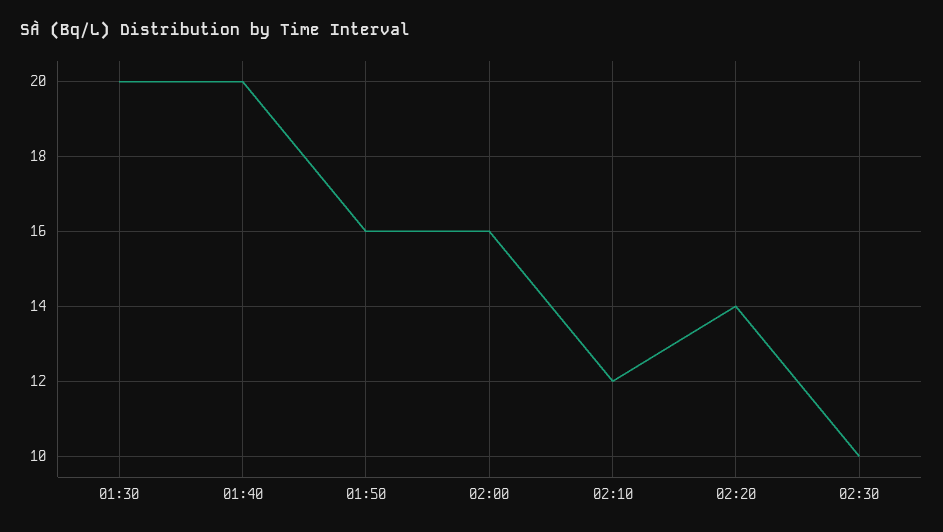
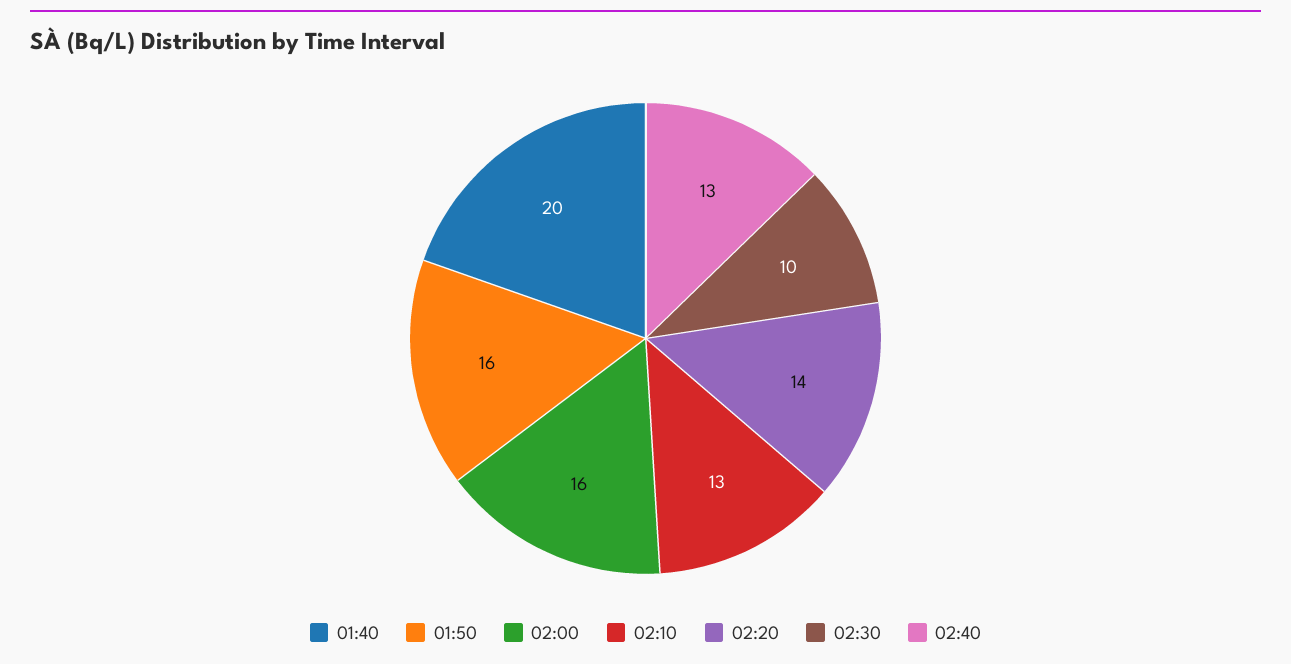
01:30: 20 -> none
02:10: 12 -> 13
02:40: none -> 13

